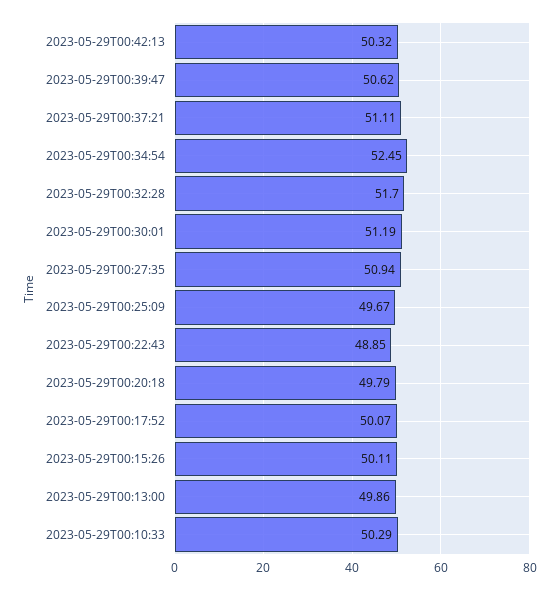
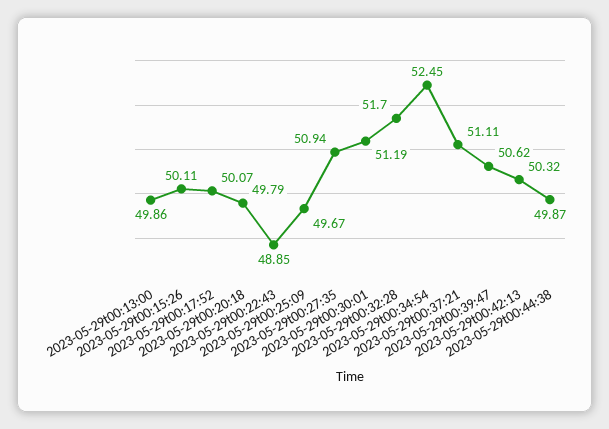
2023-05-29T00:10:33: 50.29 -> none
2023-05-29t00:44:38: none -> 49.87

